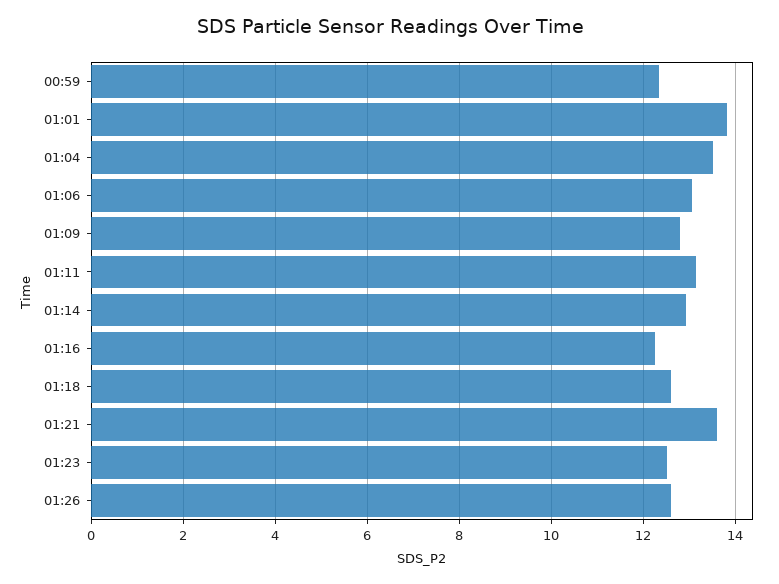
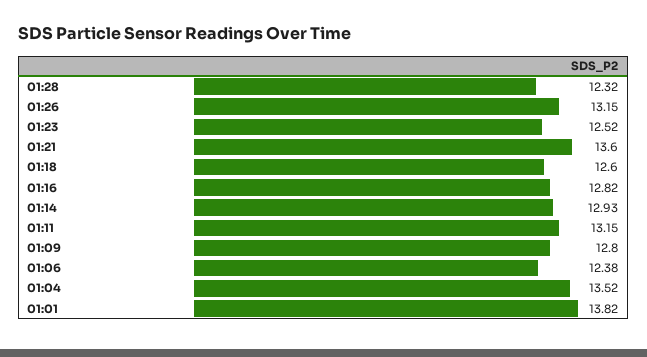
00:59: 12.4 -> none
01:06: 13 -> 12.38
01:16: 12.2 -> 12.82
01:26: 12.6 -> 13.15
01:28: none -> 12.32

